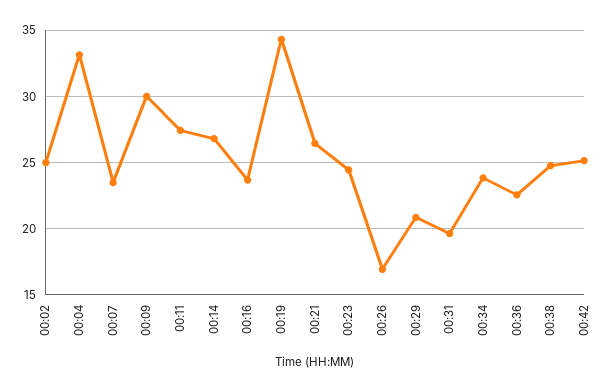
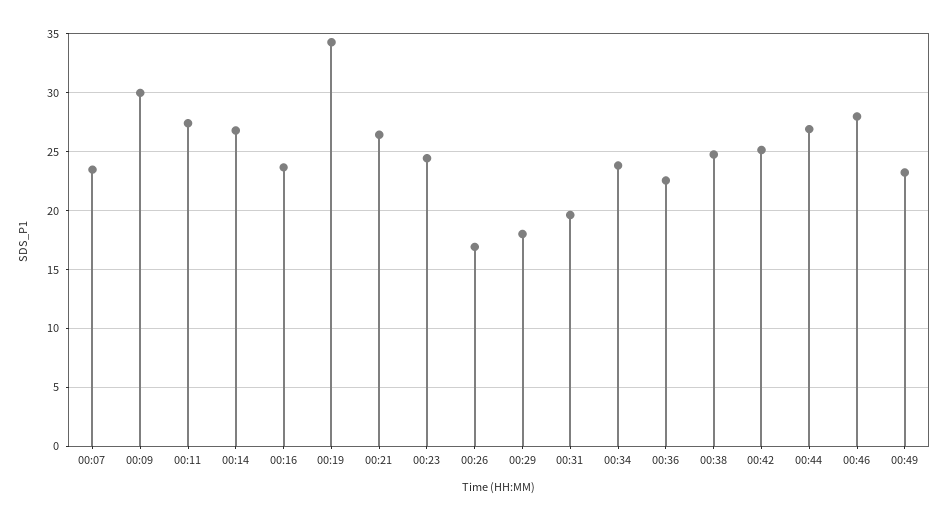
00:02: 25 -> none
00:04: 33 -> none
00:29: 21 -> 18
00:44: none -> 27
00:46: none -> 28
00:49: none -> 23

